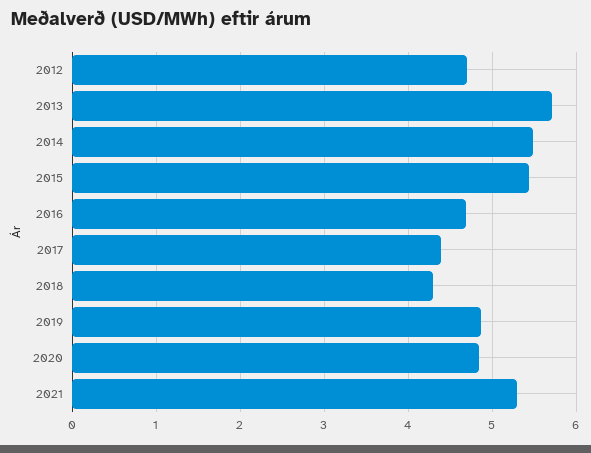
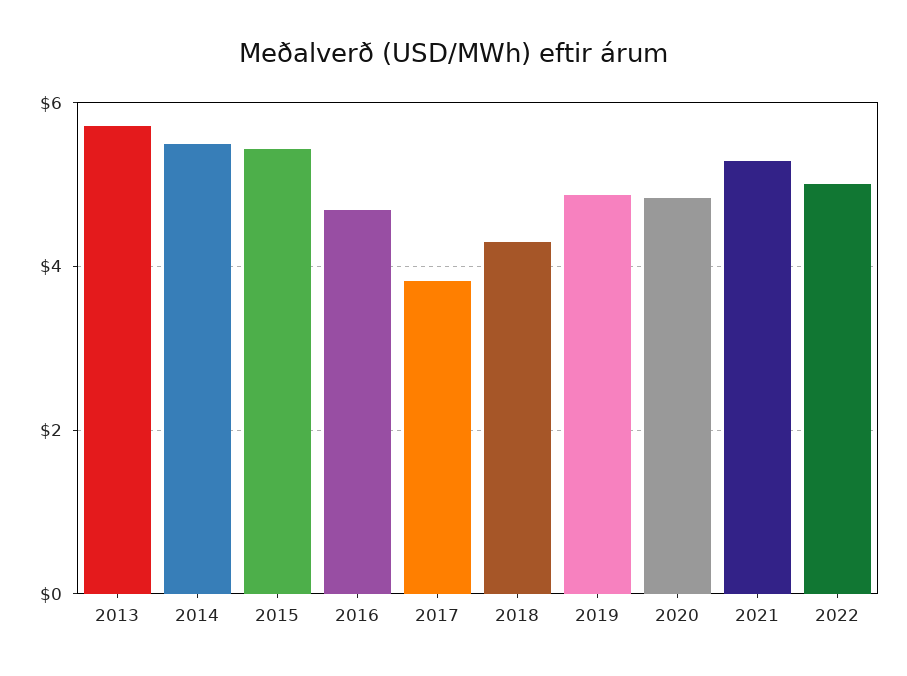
2012: 4.7 -> none
2017: 4.4 -> 3.8
2022: none -> 5

